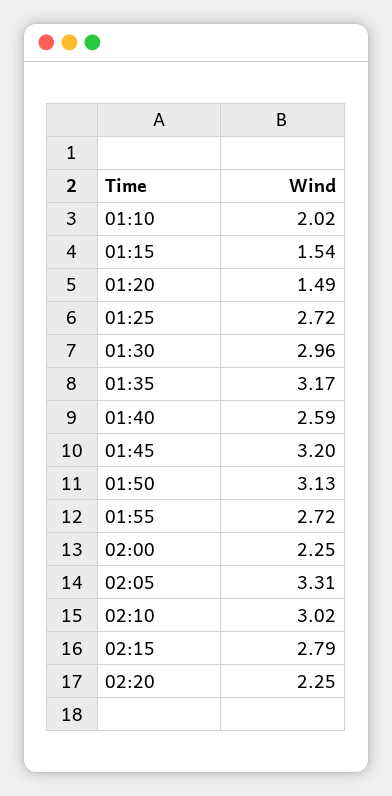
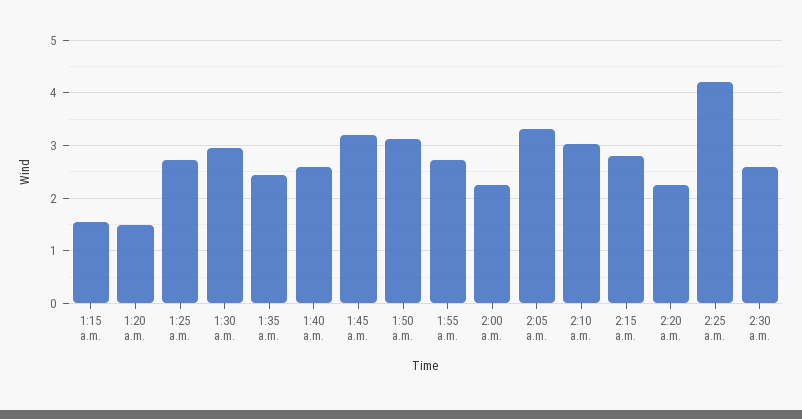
01:10: 2.02 -> none
01:35: 3.17 -> 2.4
2:25 a.m.: none -> 4.2
2:30 a.m.: none -> 2.6

